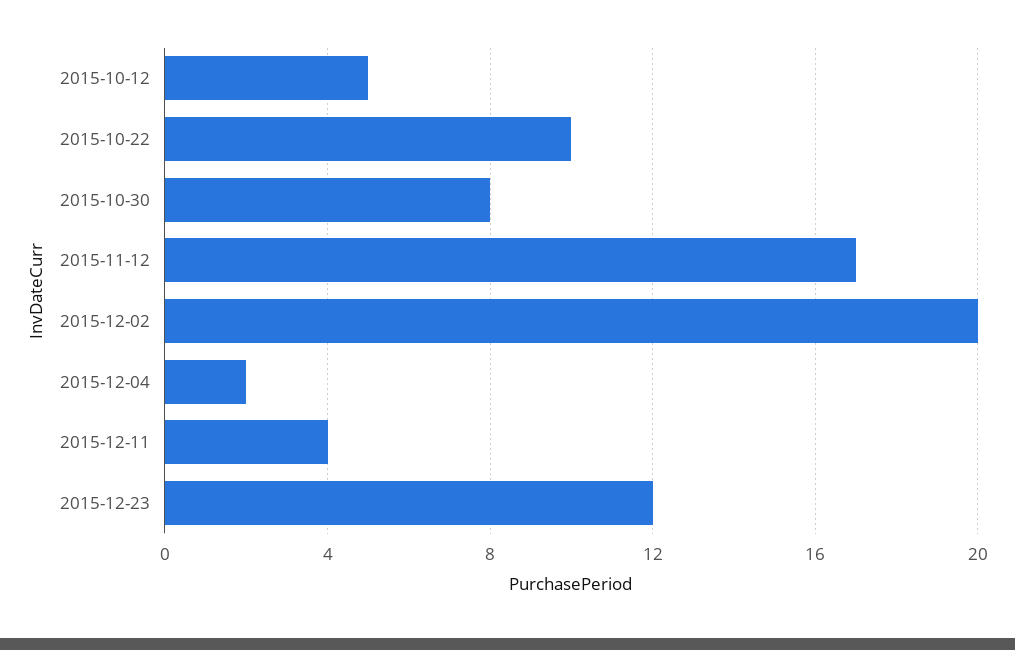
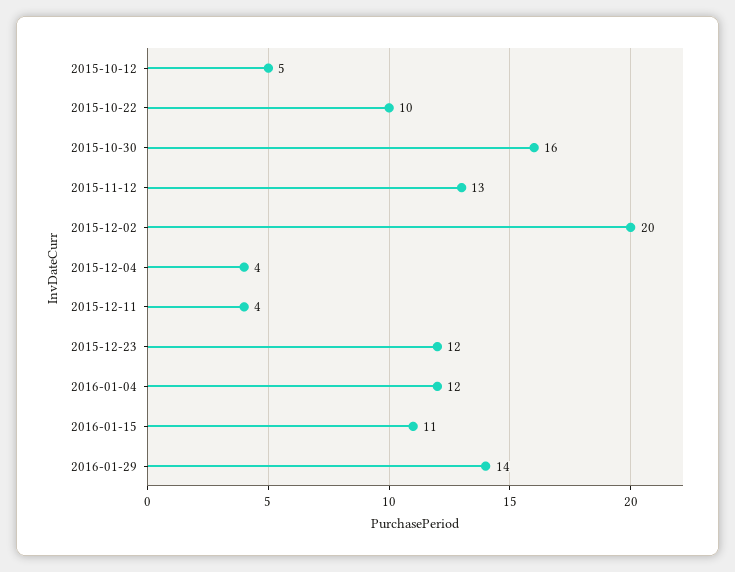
2015-10-30: 8 -> 16
2015-11-12: 17 -> 13
2015-12-04: 2 -> 4
2016-01-04: none -> 12
2016-01-15: none -> 11
2016-01-29: none -> 14

